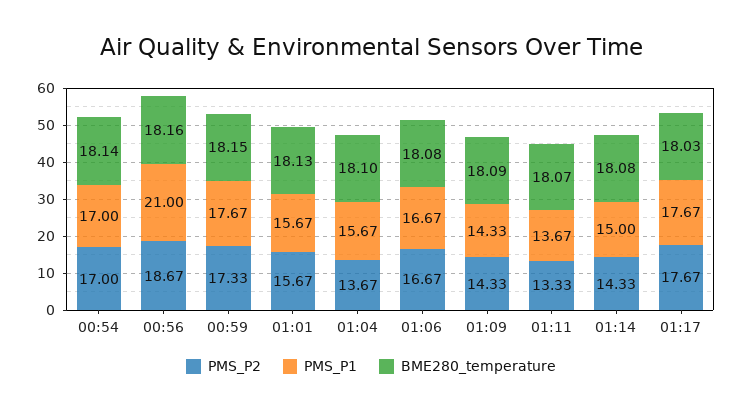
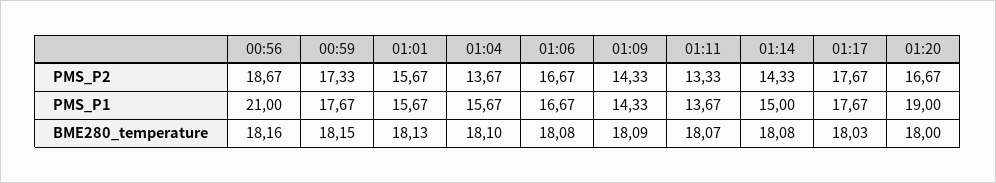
PMS_P2, 00:54: 17 -> none
PMS_P1, 00:54: 17 -> none
BME280_temperature, 00:54: 18.14 -> none
PMS_P2, 01:20: none -> 16.67
PMS_P1, 01:20: none -> 19
BME280_temperature, 01:20: none -> 18

